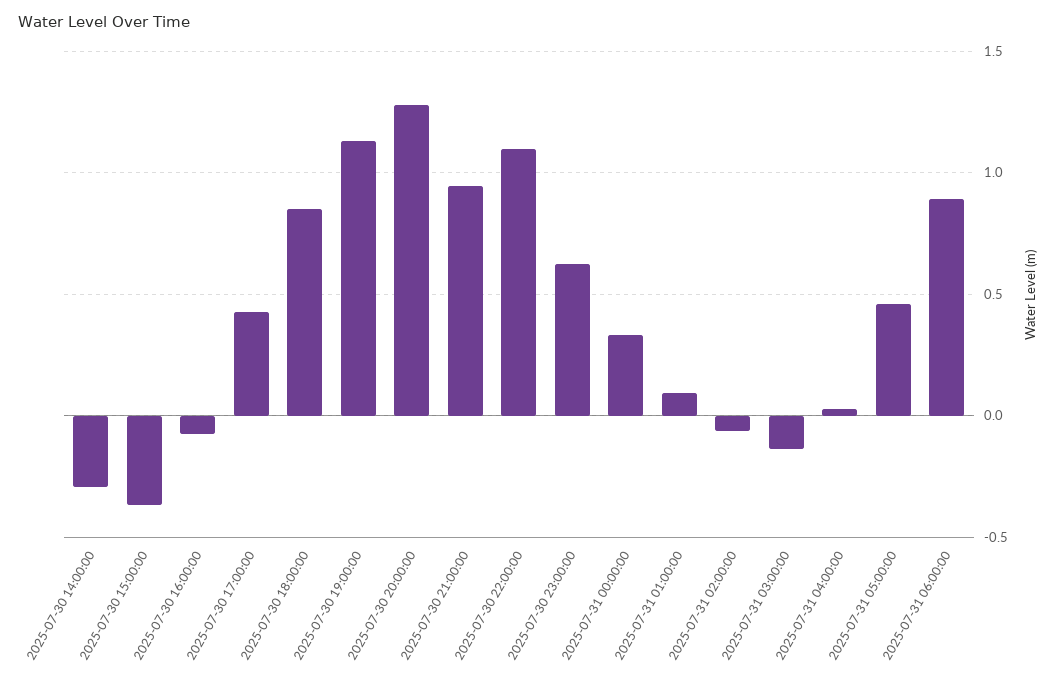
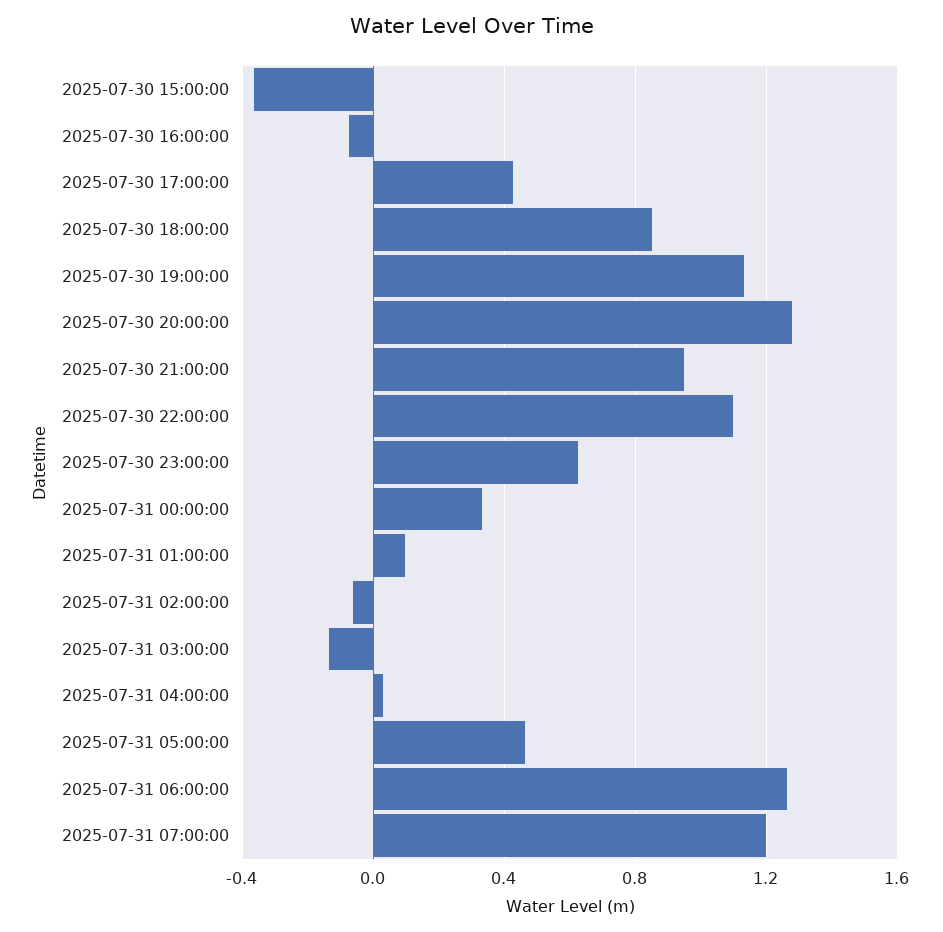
2025-07-30 14:00:00: -0.3 -> none
2025-07-31 06:00:00: 0.9 -> 1.25
2025-07-31 07:00:00: none -> 1.2

